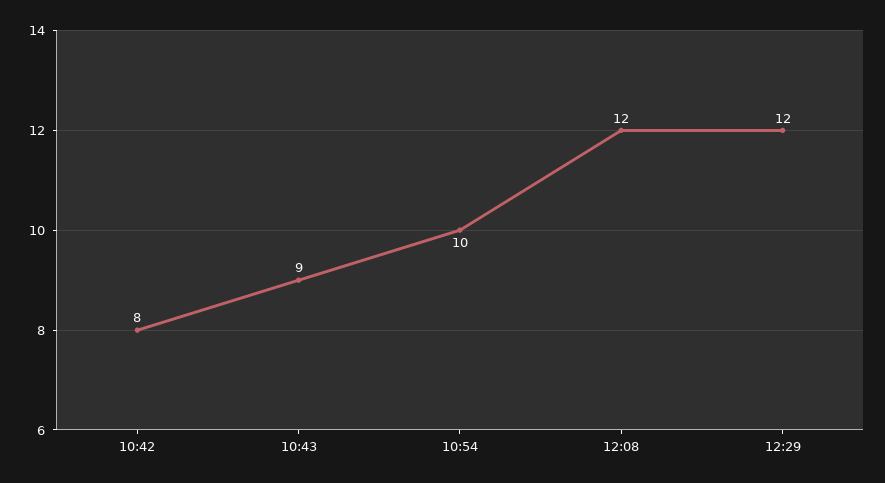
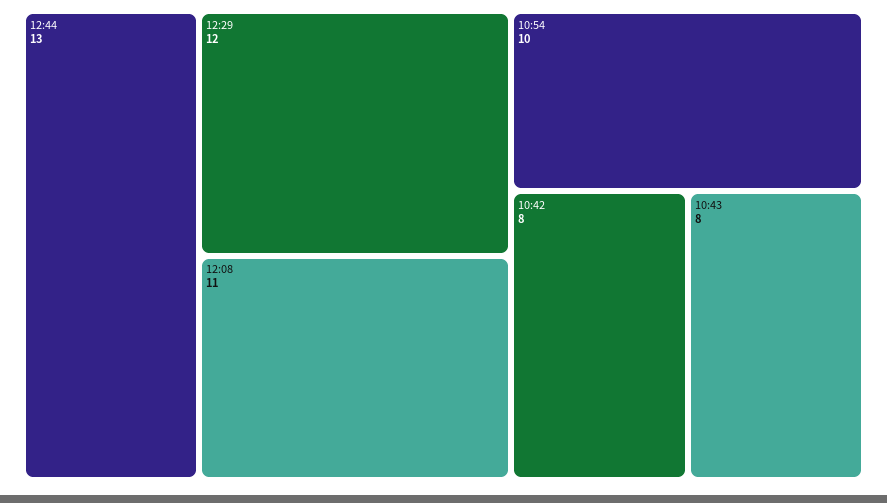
10:43: 9 -> 8
12:08: 12 -> 11
12:44: none -> 13

